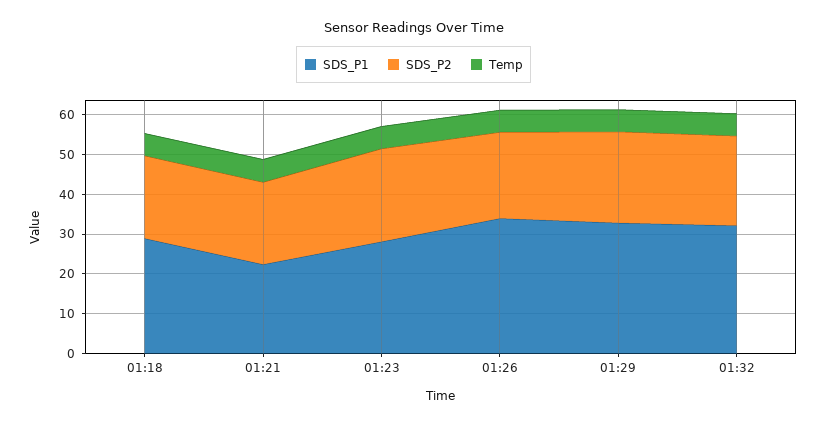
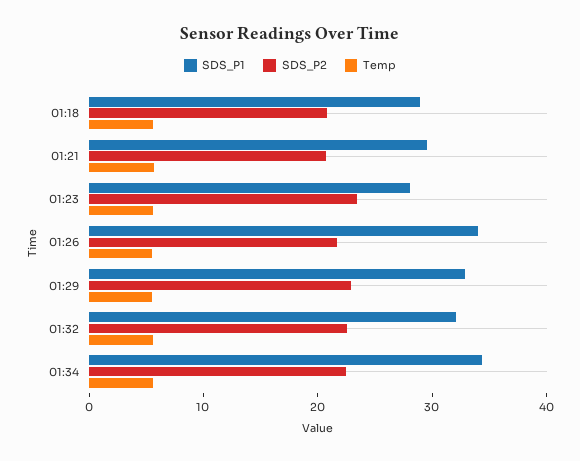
SDS_P1, 01:21: 22.5 -> 30
SDS_P1, 01:34: none -> 34
SDS_P2, 01:34: none -> 22
Temp, 01:34: none -> 6

